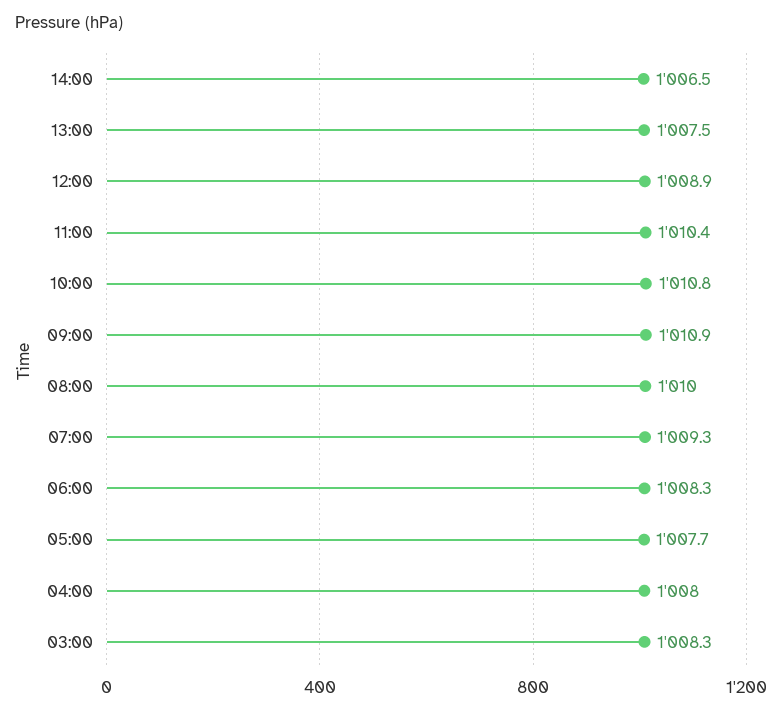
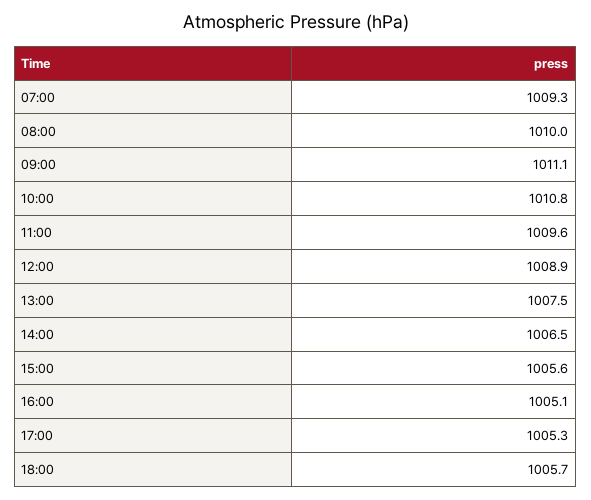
11:00: 1010.4 -> 1009.6
09:00: 1010.9 -> 1011.1
06:00: 1008.3 -> none
05:00: 1007.7 -> none
04:00: 1008 -> none
03:00: 1008.3 -> none
15:00: none -> 1005.6
16:00: none -> 1005.1
17:00: none -> 1005.3
18:00: none -> 1005.7

